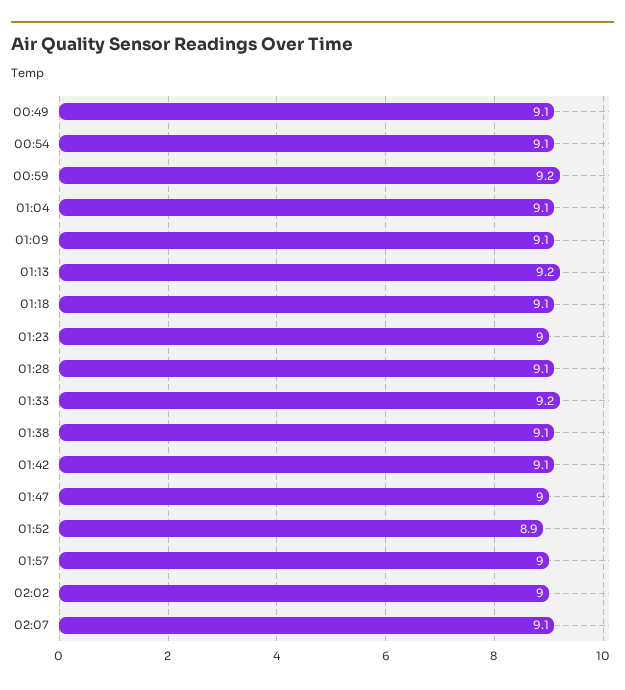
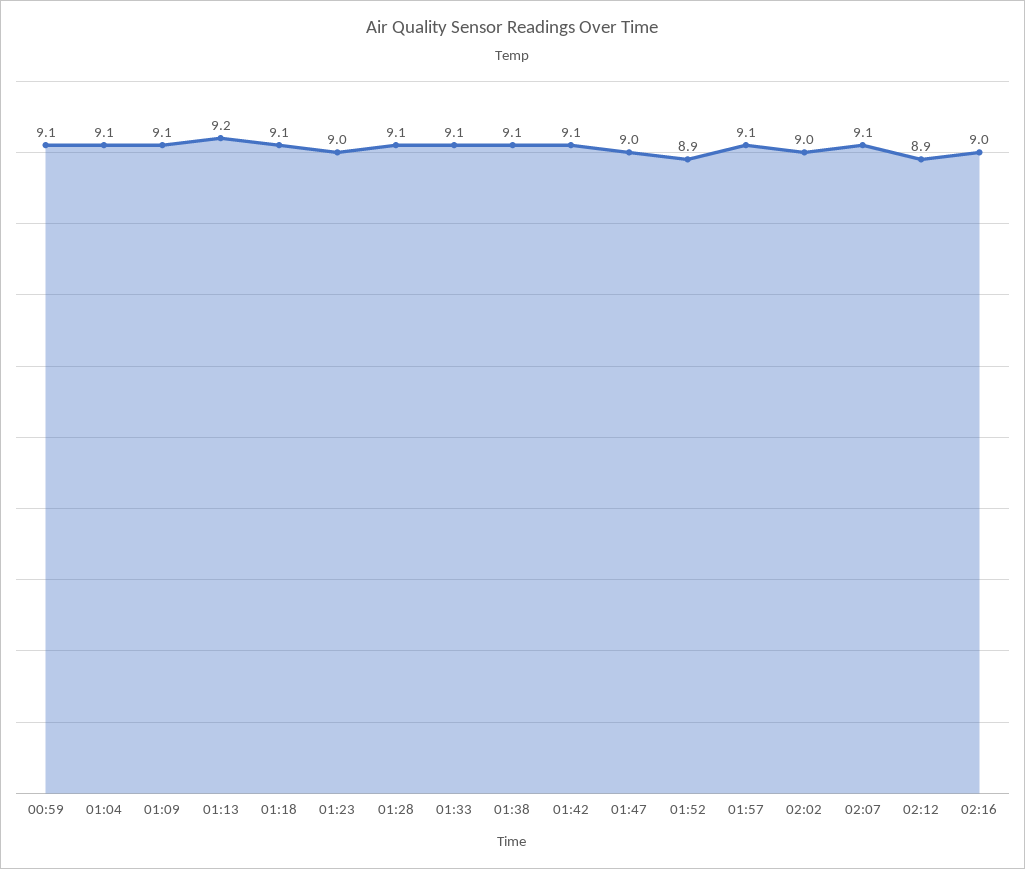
00:49: 9.1 -> none
00:54: 9.1 -> none
00:59: 9.2 -> 9.1
01:33: 9.2 -> 9.1
01:57: 9 -> 9.1
02:12: none -> 8.9
02:16: none -> 9

